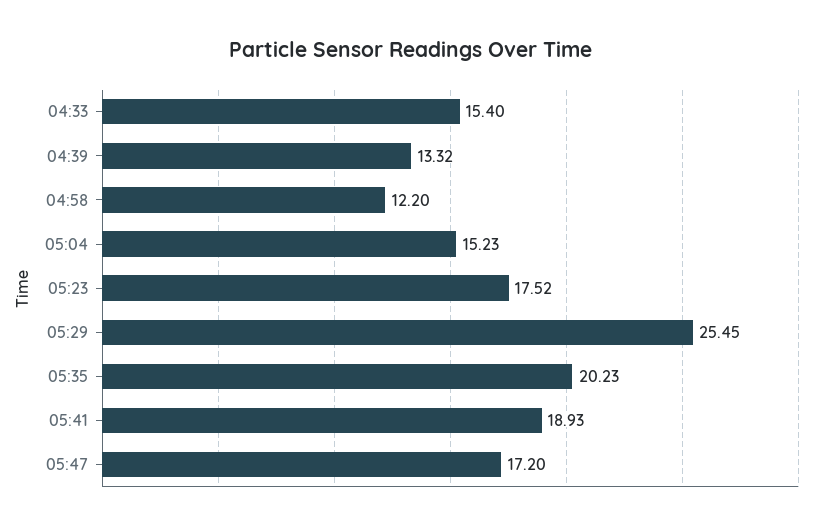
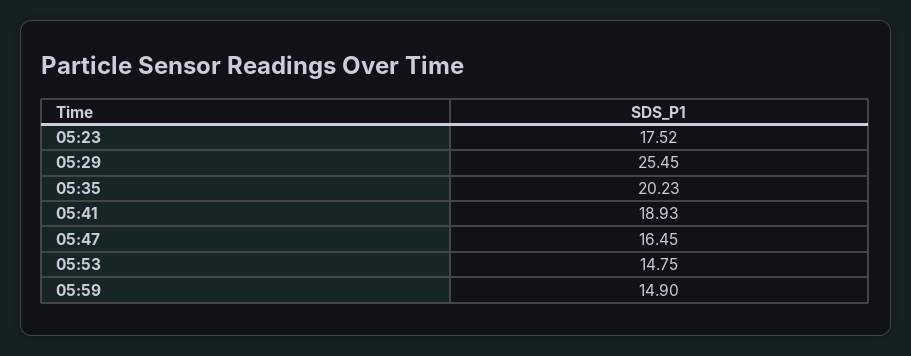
04:33: 15.4 -> none
04:39: 13.32 -> none
04:58: 12.2 -> none
05:04: 15.23 -> none
05:47: 17.2 -> 16.45
05:53: none -> 14.75
05:59: none -> 14.9

